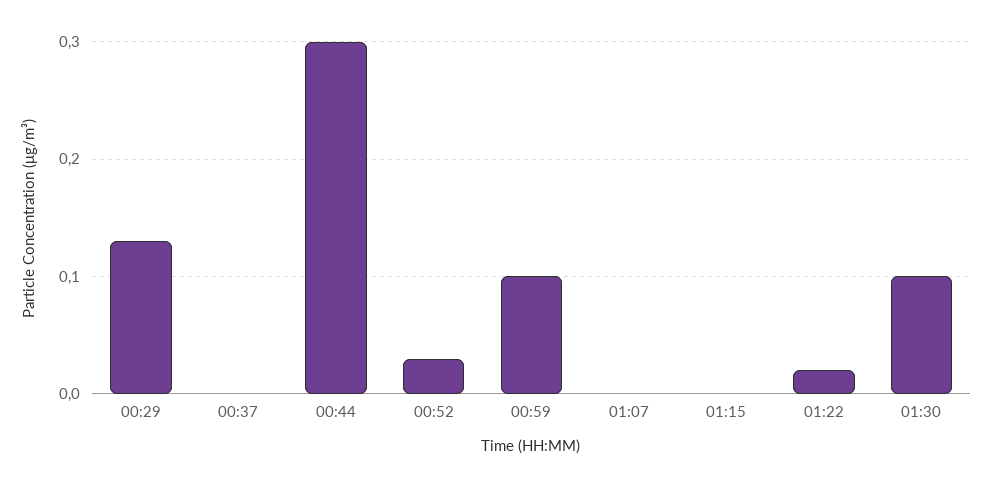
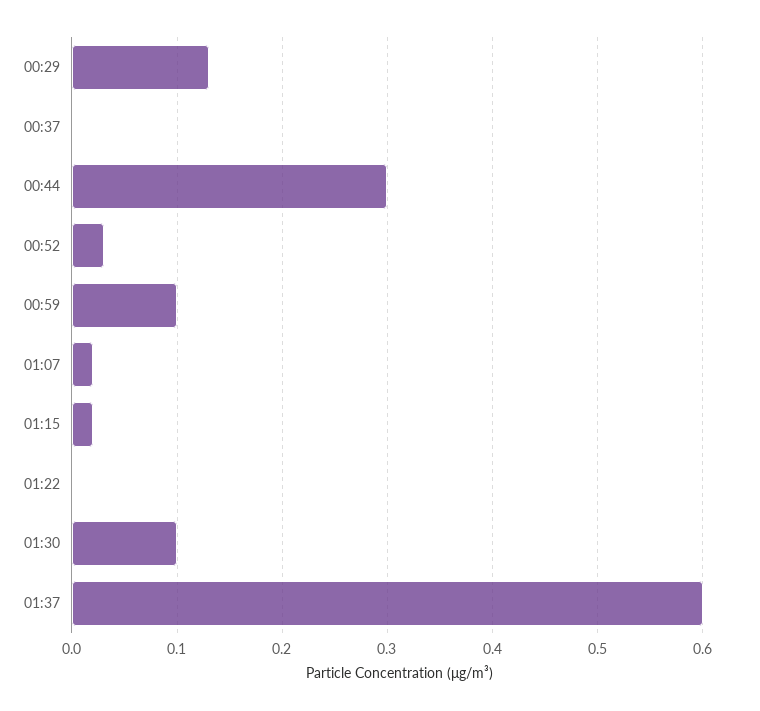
01:07: 0 -> 0.02
01:15: 0 -> 0.02
01:22: 0.02 -> 0
01:37: none -> 0.6

